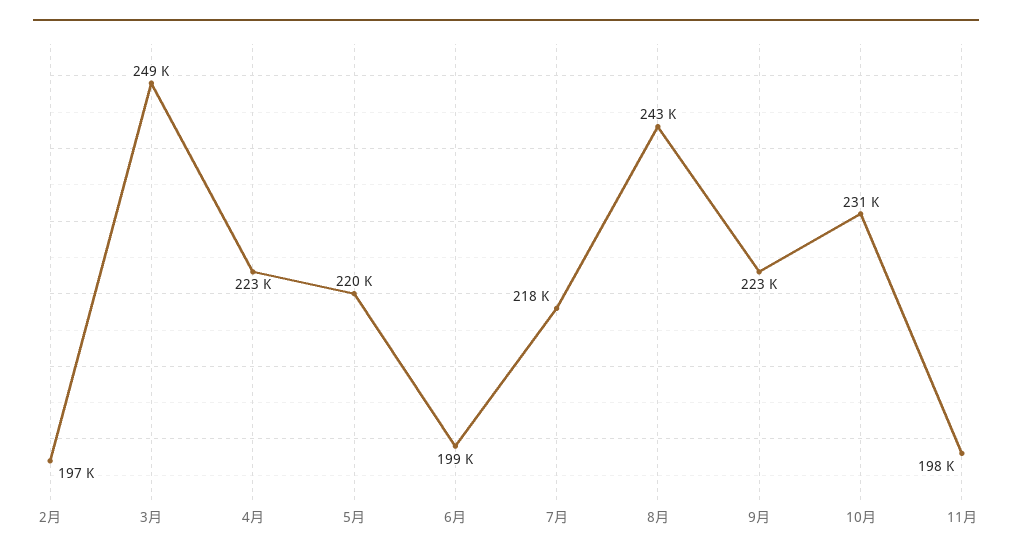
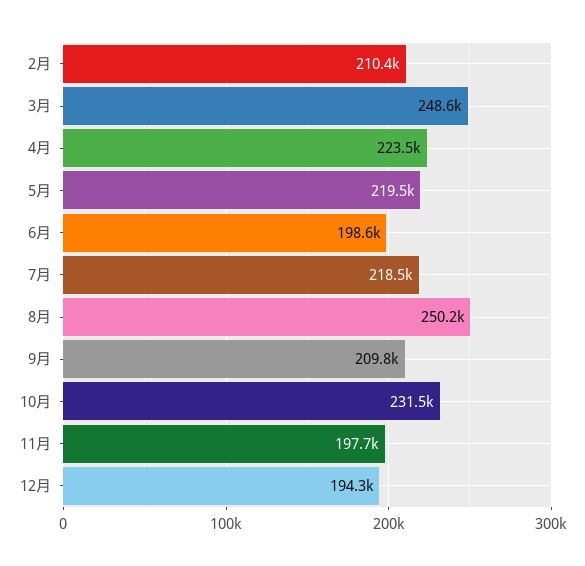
2月: 197000 -> 210400
8月: 243000 -> 250200
9月: 223000 -> 209800
12月: none -> 194300

